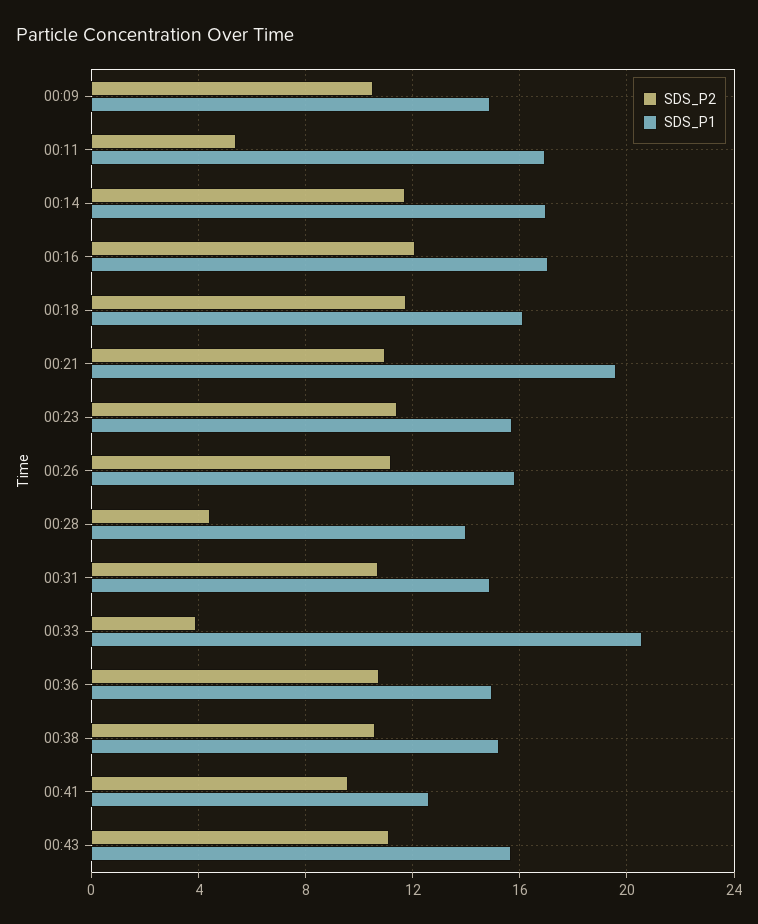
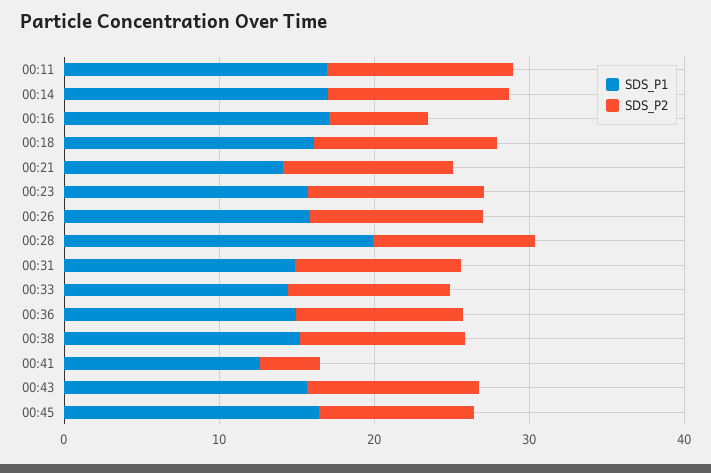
SDS_P2, 00:09: 10.5 -> none
SDS_P1, 00:09: 15 -> none
SDS_P2, 00:11: 5.5 -> 12
SDS_P2, 00:16: 12 -> 6
SDS_P1, 00:21: 19.5 -> 14
SDS_P2, 00:28: 4.5 -> 10
SDS_P1, 00:28: 14 -> 20
SDS_P2, 00:33: 4 -> 10
SDS_P1, 00:33: 20.5 -> 14
SDS_P2, 00:41: 9.5 -> 4
SDS_P1, 00:45: none -> 16
SDS_P2, 00:45: none -> 10

